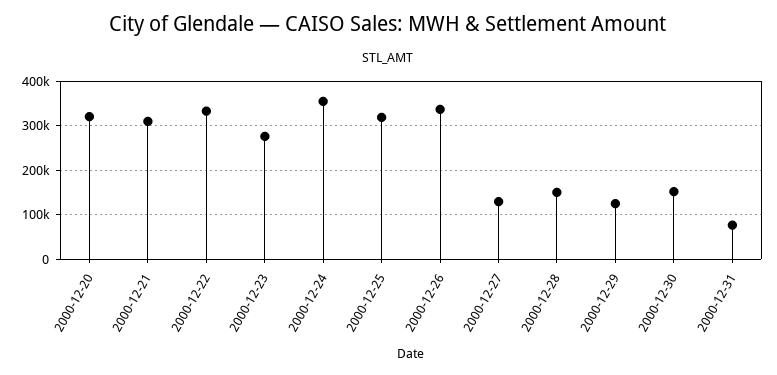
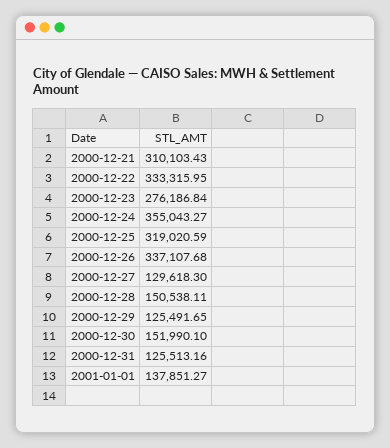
2000-12-20: 320000 -> none
2000-12-31: 80000 -> 125513.16
2001-01-01: none -> 137851.27

